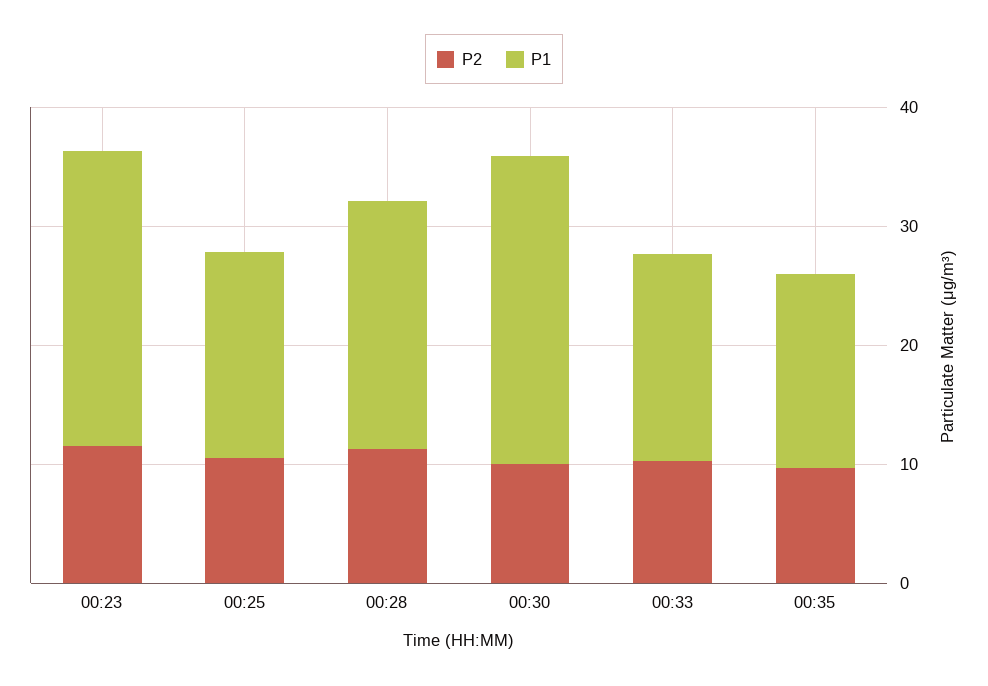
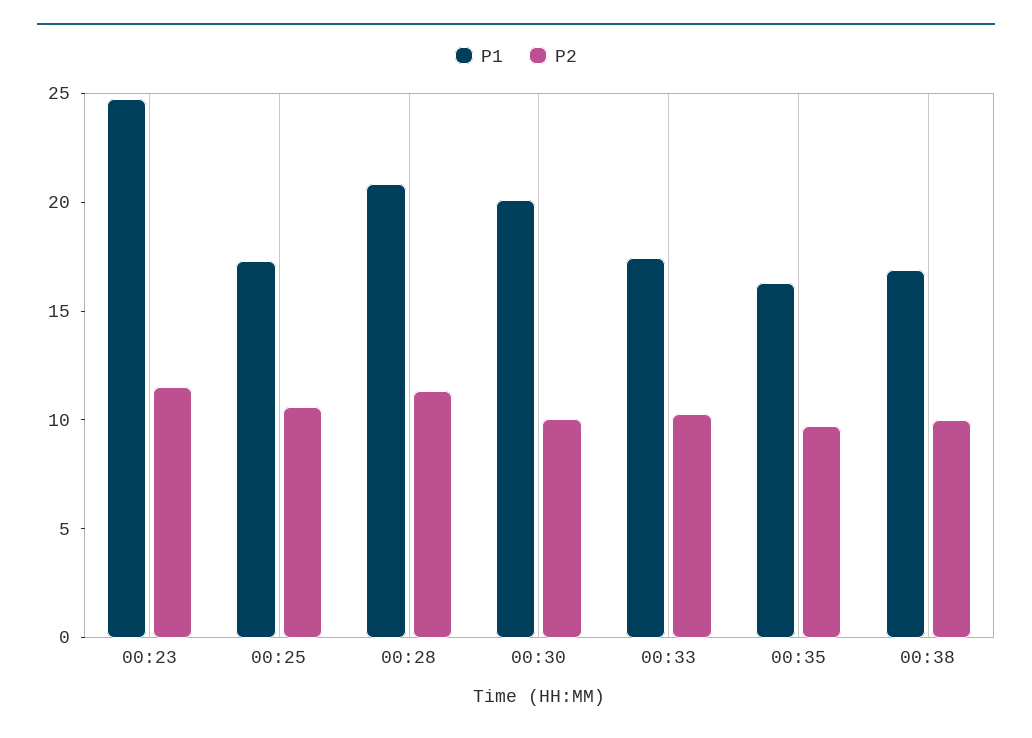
P1, 00:30: 26 -> 20
P1, 00:38: none -> 17
P2, 00:38: none -> 10

